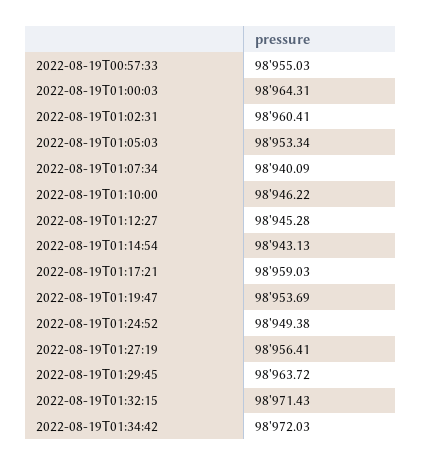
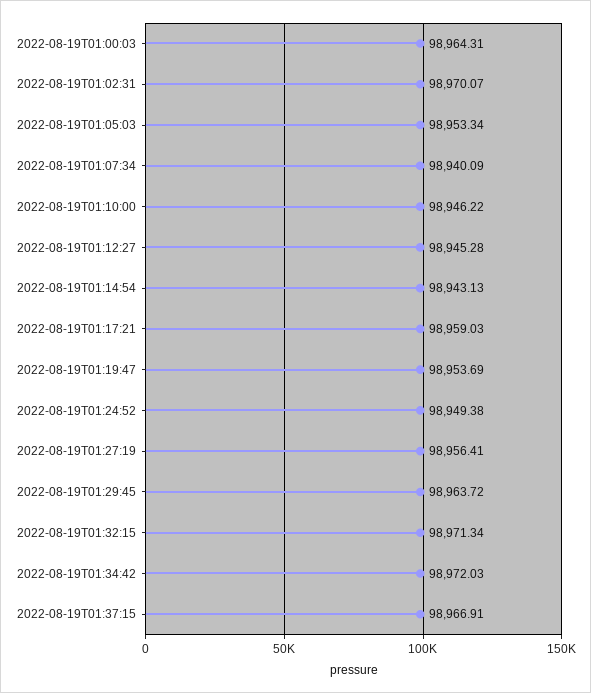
2022-08-19T00:57:33: 98955.03 -> none
2022-08-19T01:02:31: 98960.41 -> 98970.07
2022-08-19T01:32:15: 98971.43 -> 98971.34
2022-08-19T01:37:15: none -> 98966.91

